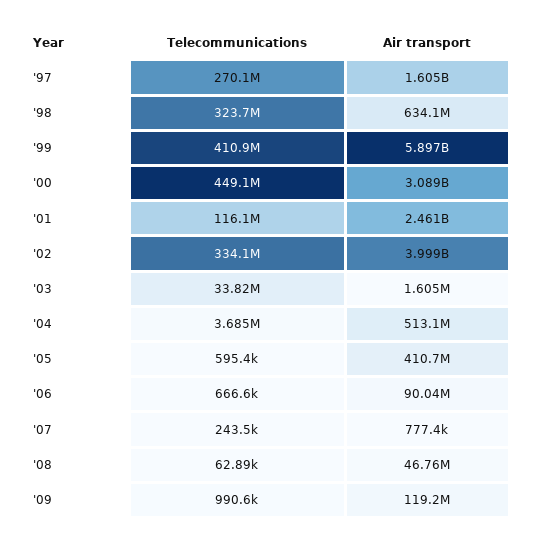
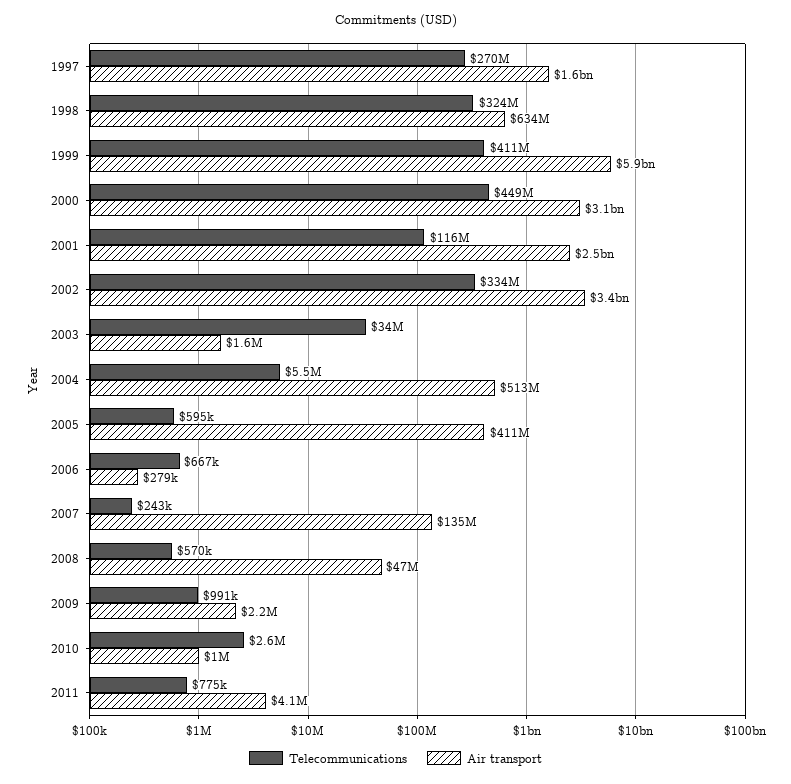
Air transport, '02: 3999000000 -> 3400000000
Telecommunications, '04: 3685000 -> 5500000
Air transport, '06: 90040000 -> 279000
Air transport, '07: 777400 -> 135000000
Telecommunications, '08: 62890 -> 570000
Air transport, '09: 119200000 -> 2200000
Telecommunications, 2010: none -> 2600000
Air transport, 2010: none -> 1000000
Telecommunications, 2011: none -> 775000
Air transport, 2011: none -> 4100000

